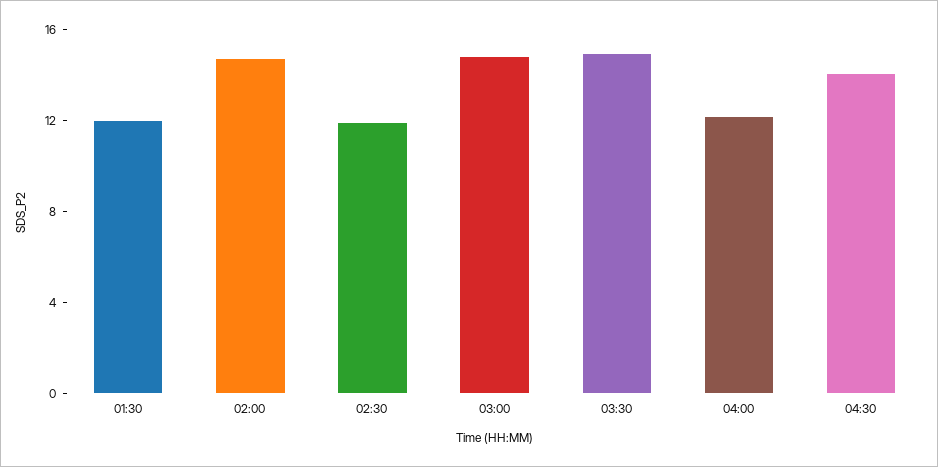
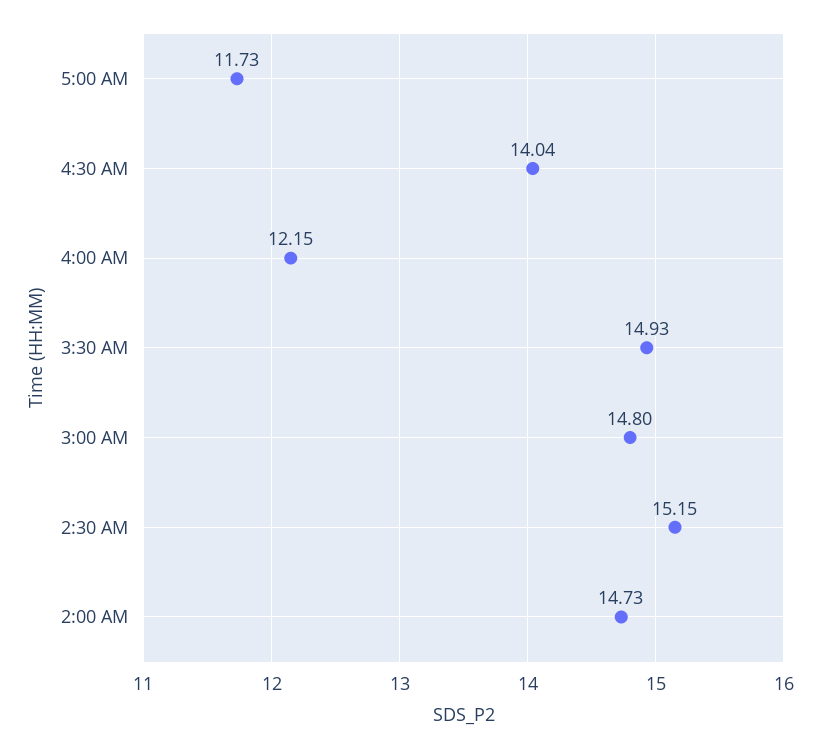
01:30: 12 -> none
02:30: 12 -> 15.15
5:00 AM: none -> 11.73

